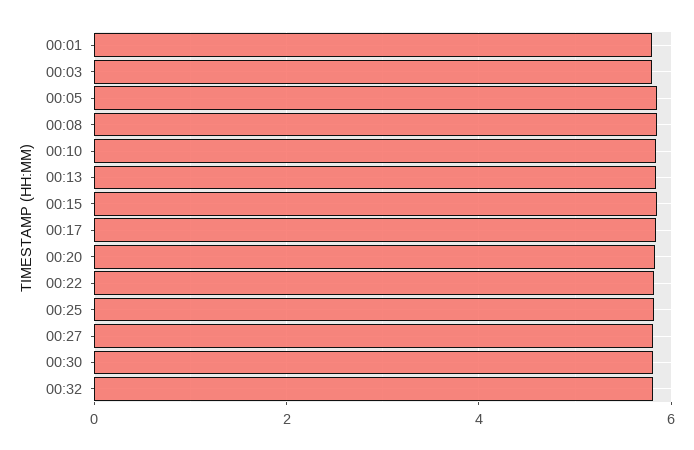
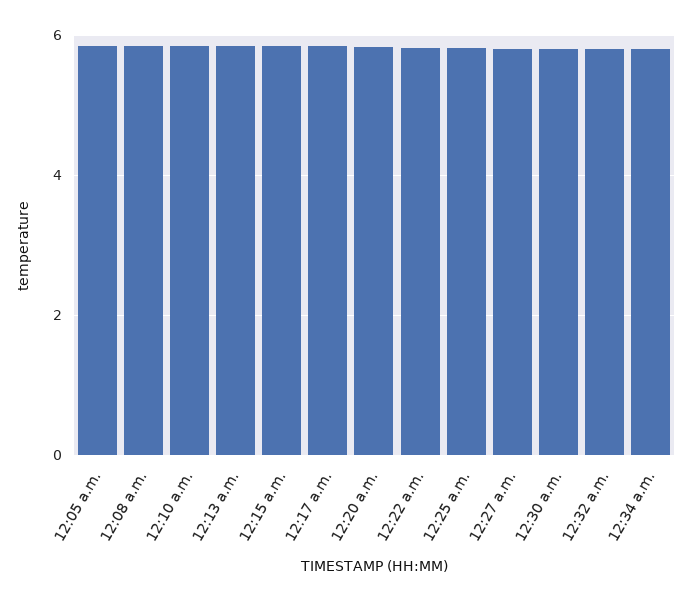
00:01: 5.8 -> none
00:03: 5.8 -> none
12:34 a.m.: none -> 5.8

